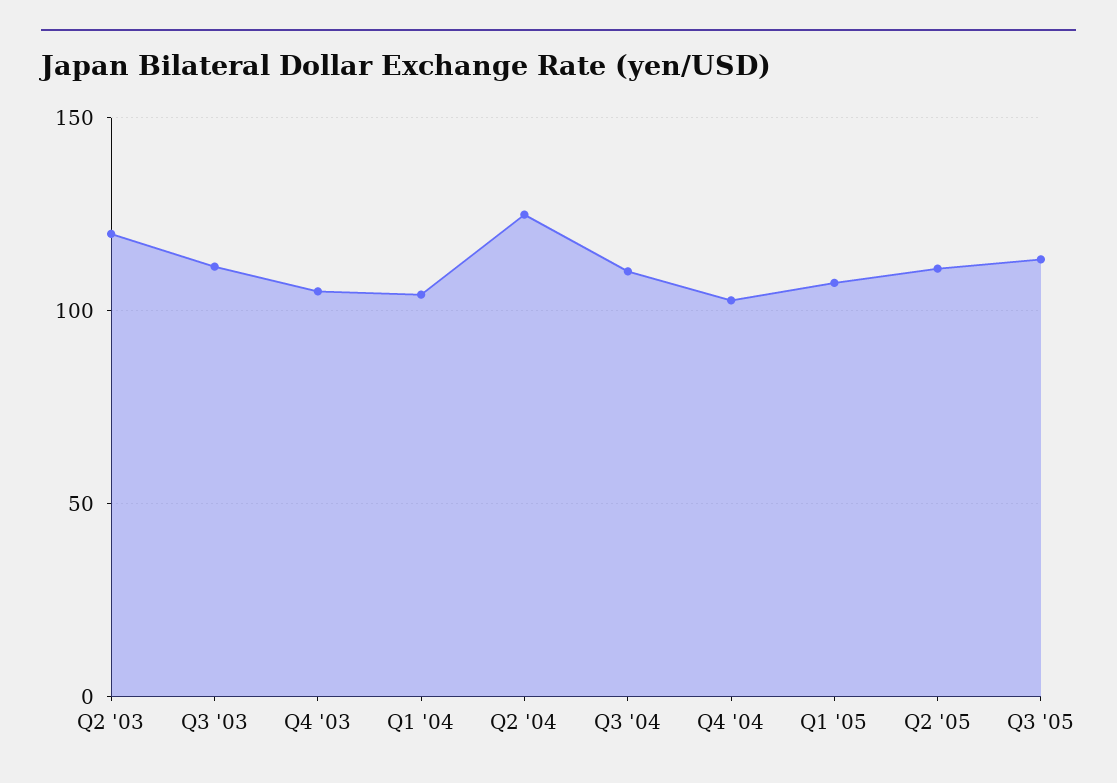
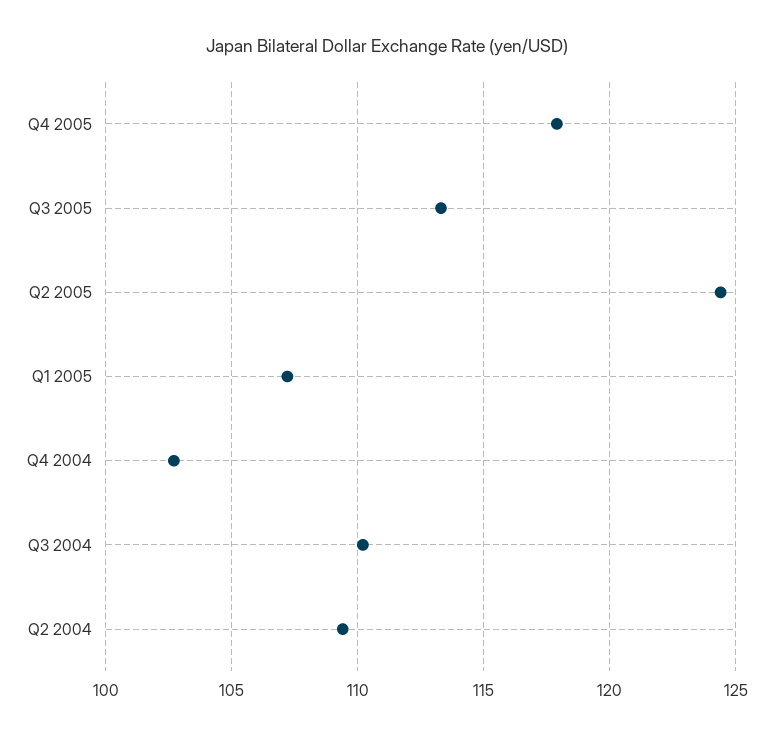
Q2 '03: 120 -> none
Q3 '03: 110 -> none
Q4 '03: 105 -> none
Q1 '04: 105 -> none
Q2 '04: 125 -> 109.5
Q2 '05: 110 -> 124.5
Q4 2005: none -> 118

